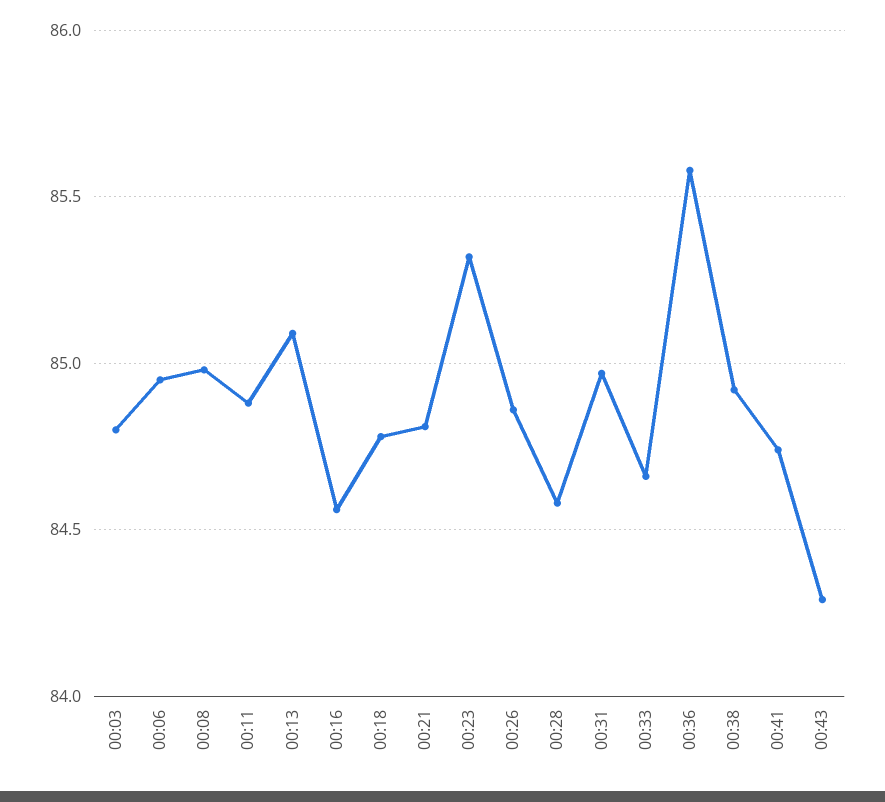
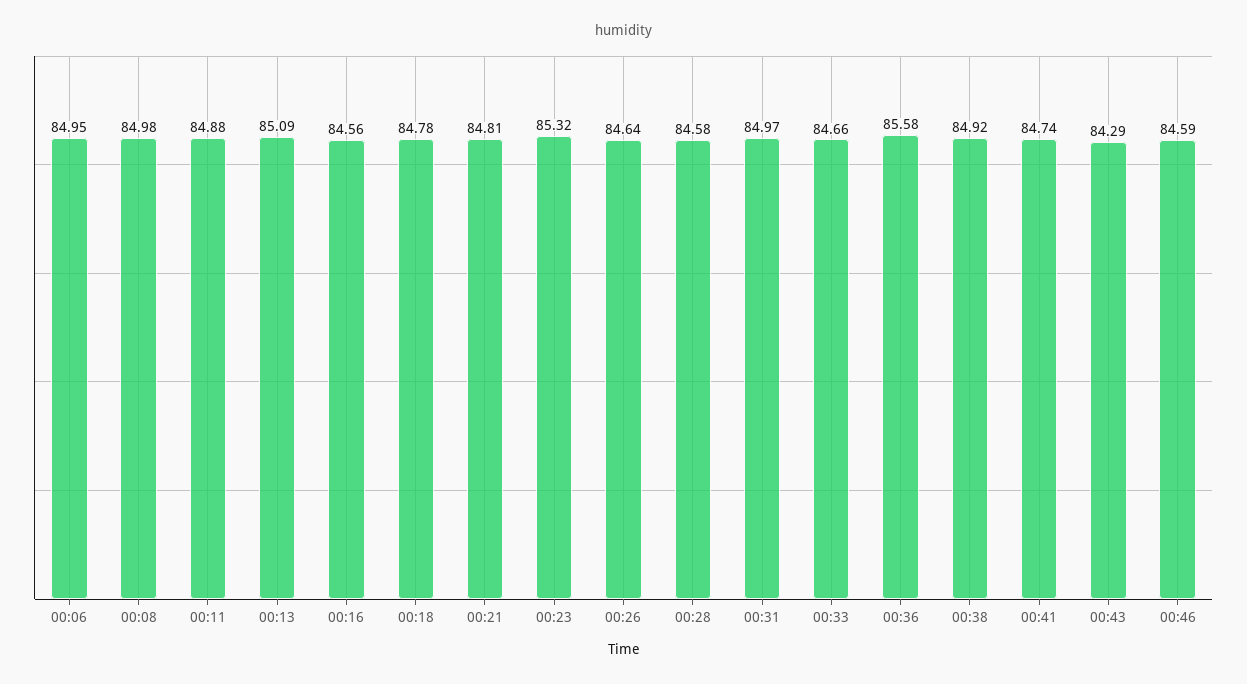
00:03: 84.8 -> none
00:26: 84.85 -> 84.64
00:46: none -> 84.59

